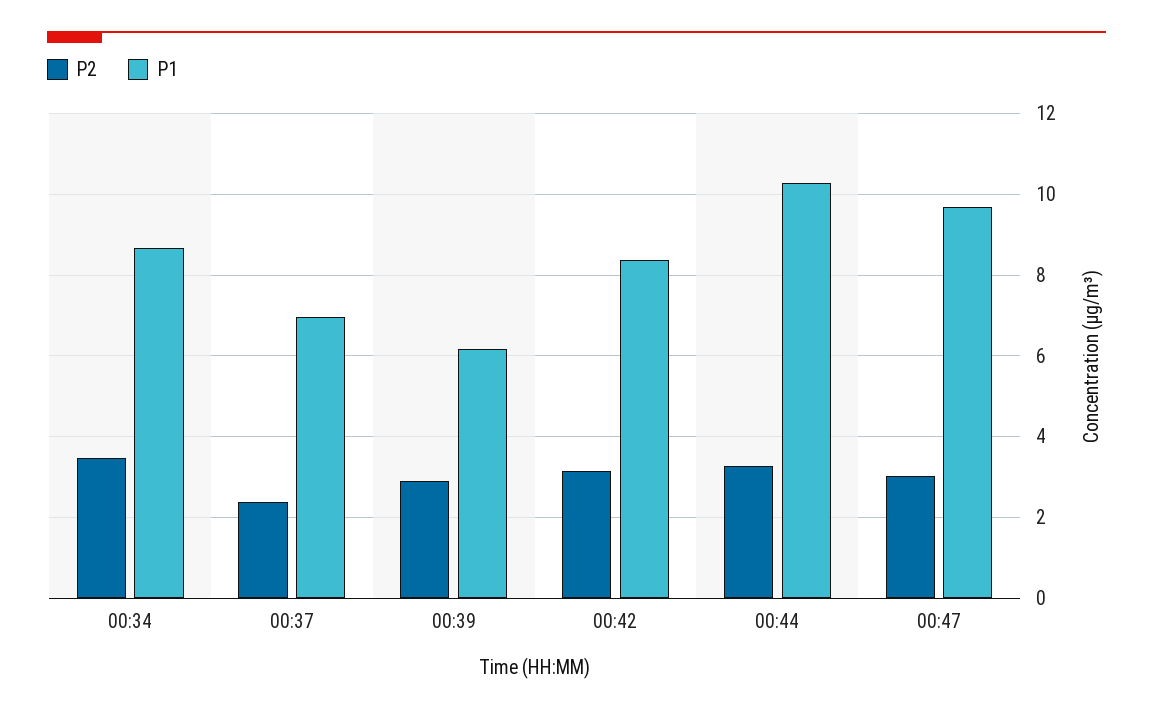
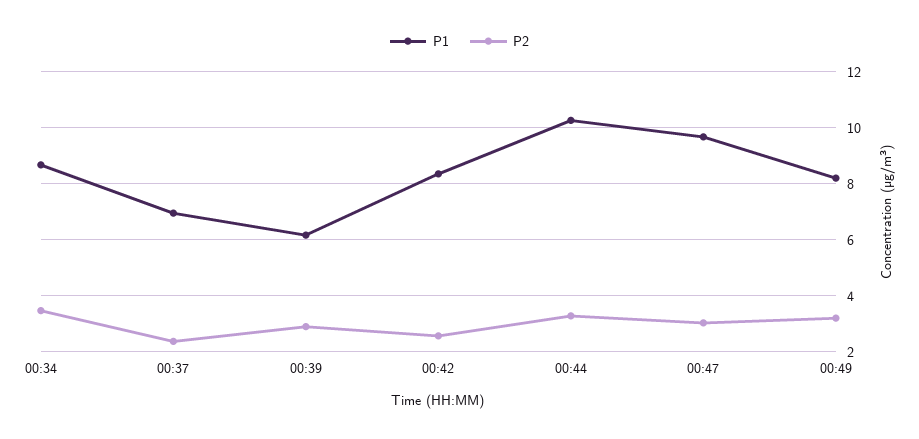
P2, 00:42: 3.2 -> 2.5
P1, 00:49: none -> 8.25
P2, 00:49: none -> 3.25

